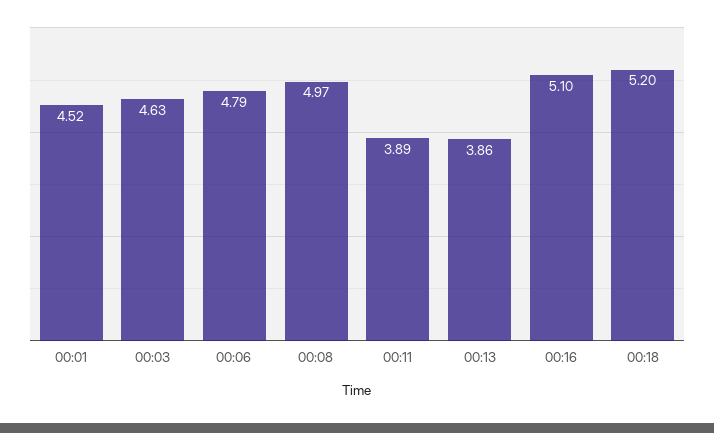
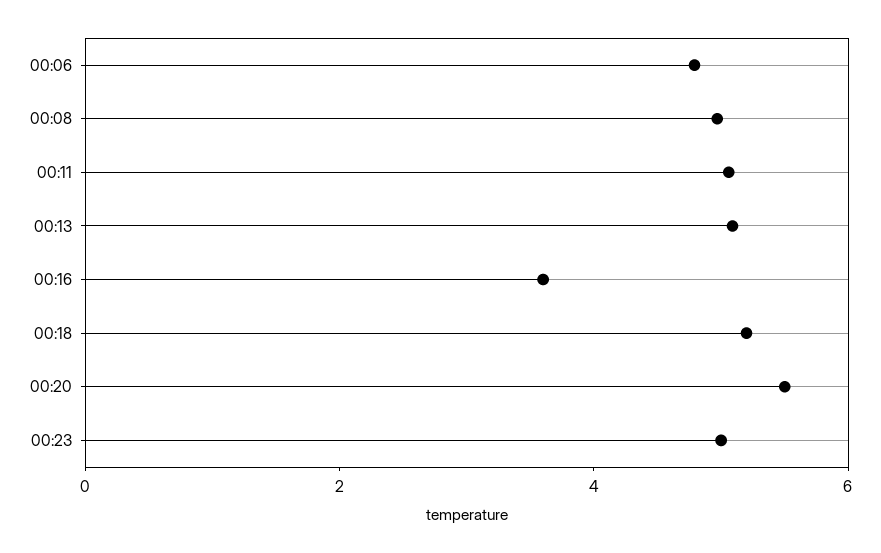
00:01: 4.52 -> none
00:03: 4.63 -> none
00:11: 3.89 -> 5
00:13: 3.86 -> 5
00:16: 5.1 -> 3.5
00:20: none -> 5.5
00:23: none -> 5

